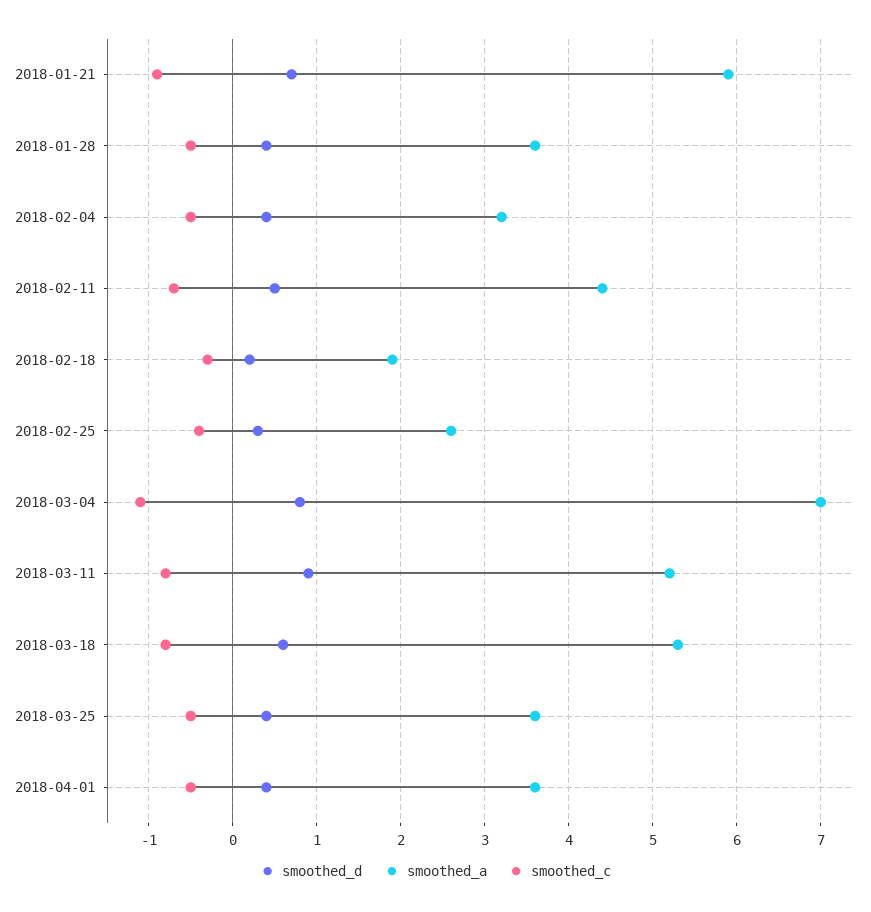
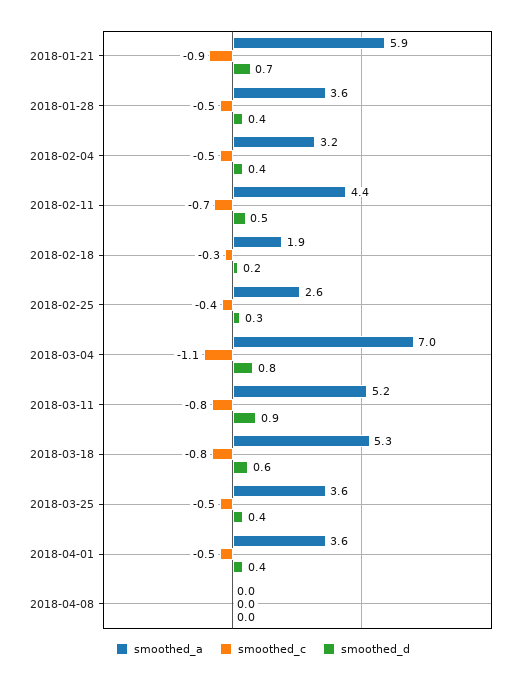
smoothed_a, 2018-04-08: none -> 0
smoothed_c, 2018-04-08: none -> 0
smoothed_d, 2018-04-08: none -> 0

